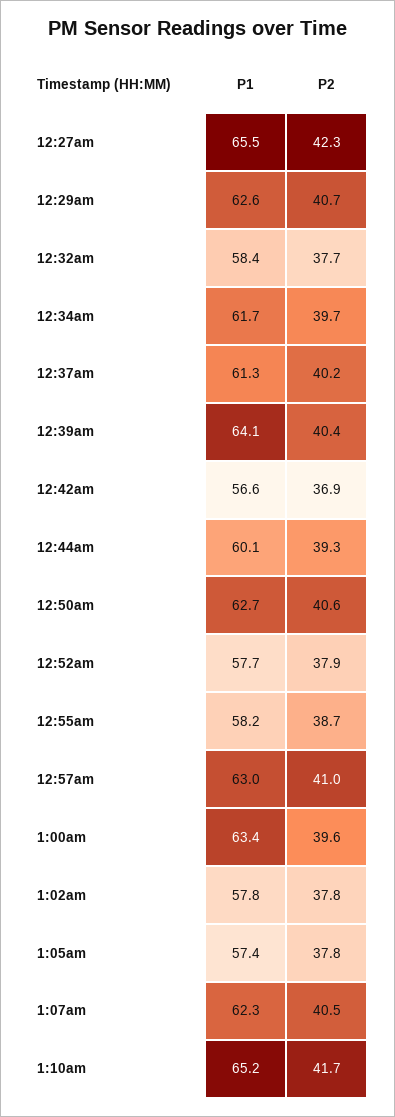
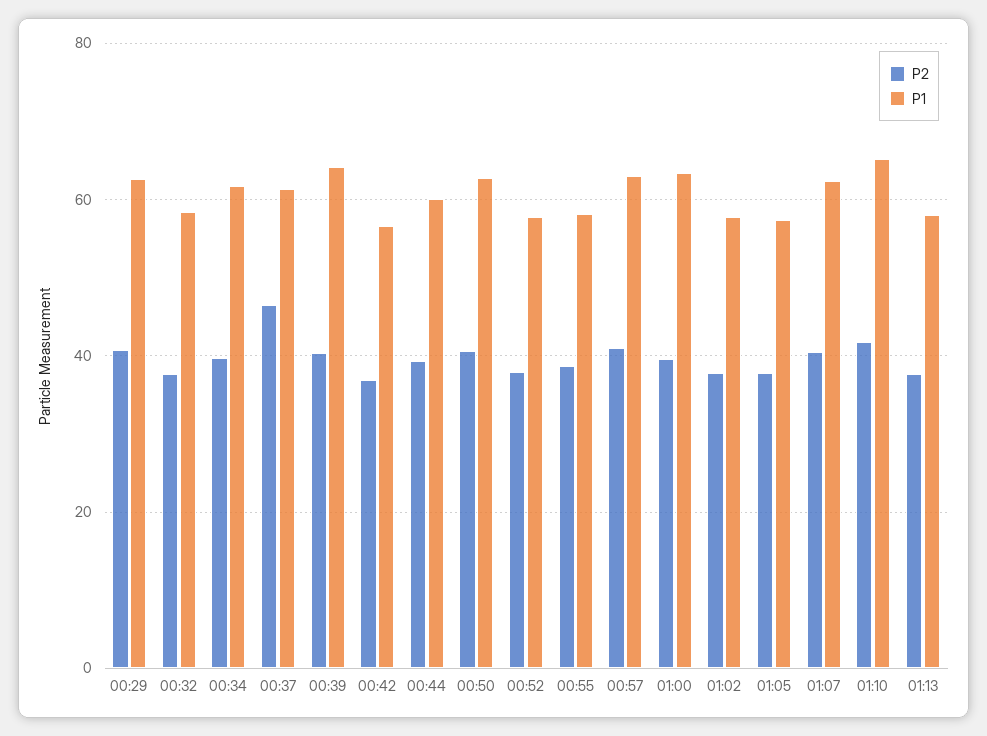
P1, 12:27am: 65.5 -> none
P2, 12:27am: 42.3 -> none
P2, 12:37am: 40.2 -> 46
P2, 01:13: none -> 38
P1, 01:13: none -> 58

